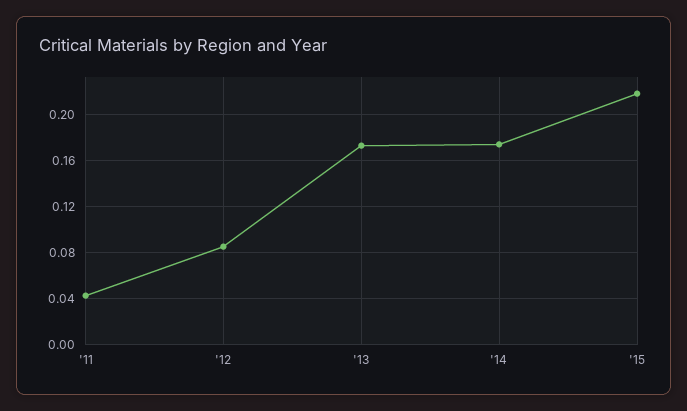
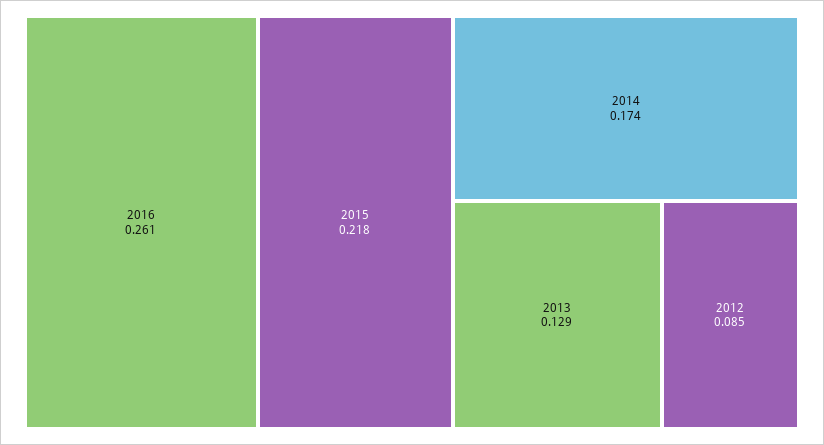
'11: 0.04 -> none
'13: 0.17 -> 0.129
2016: none -> 0.261

